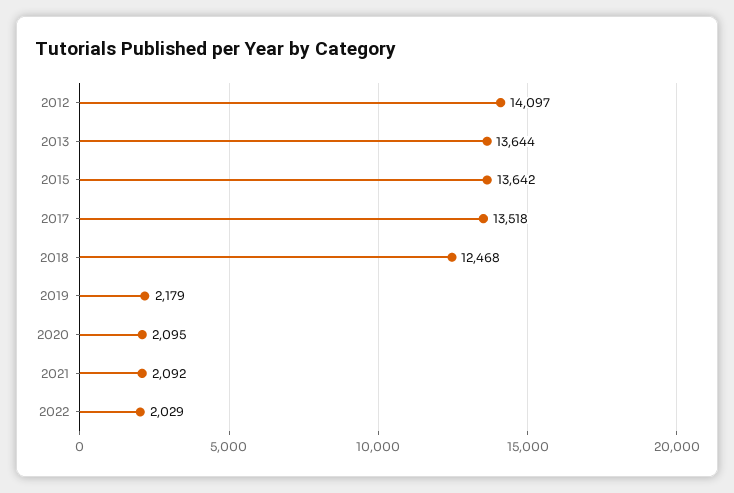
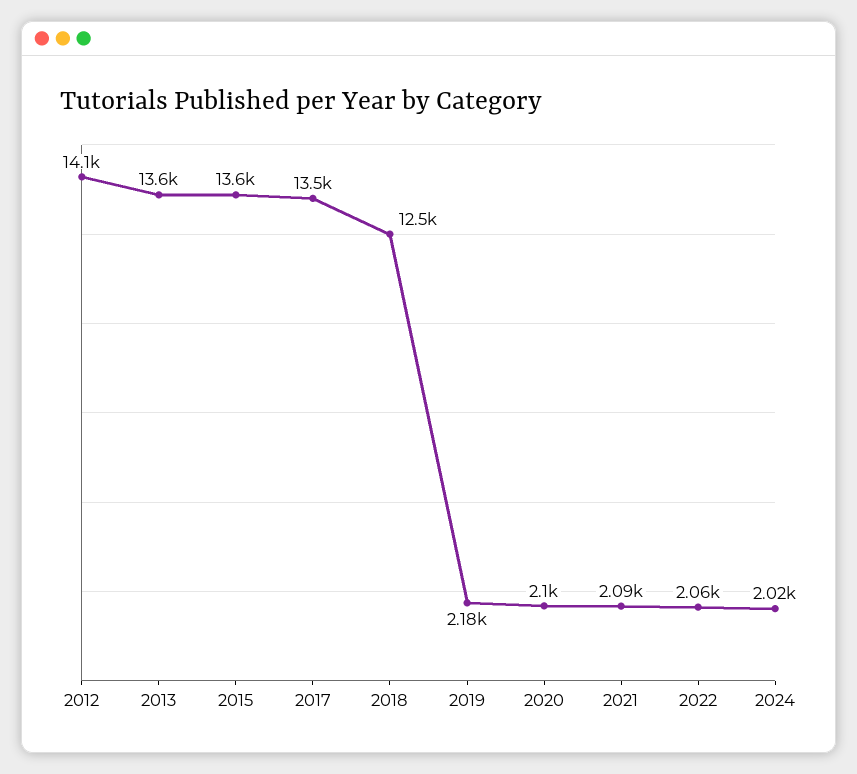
2022: 2029 -> 2060
2024: none -> 2020

